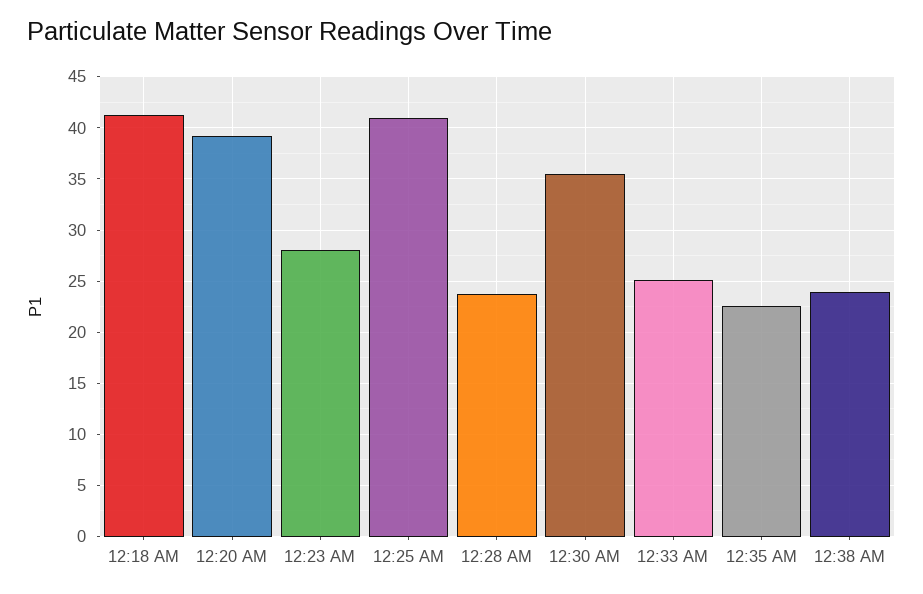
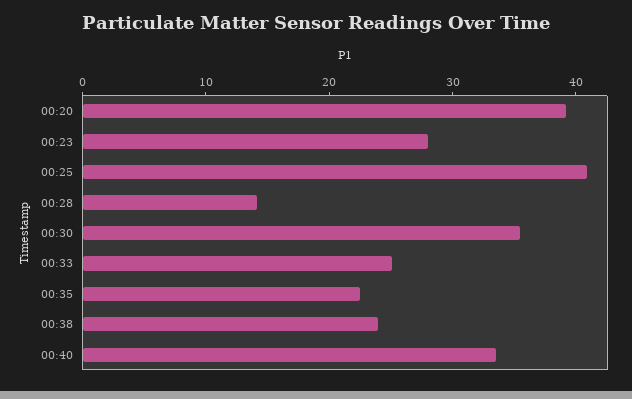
12:18 AM: 41 -> none
12:28 AM: 24 -> 14
00:40: none -> 34

